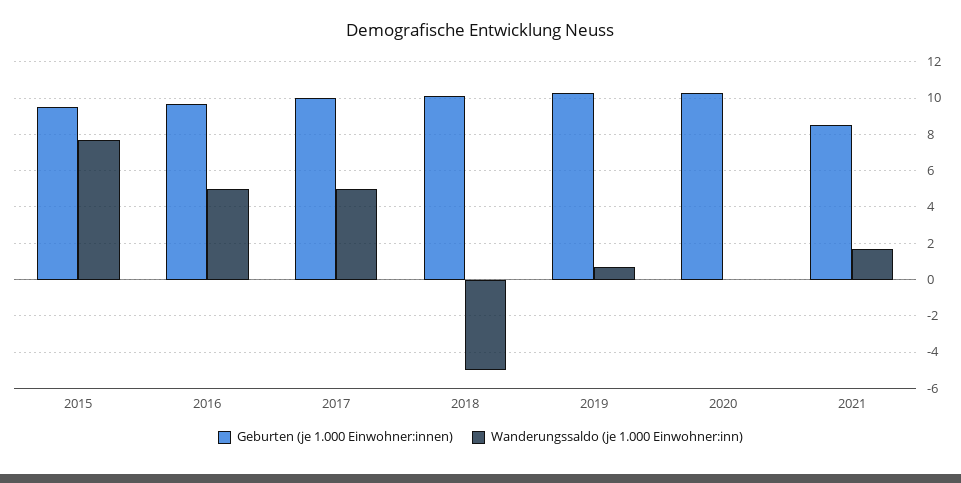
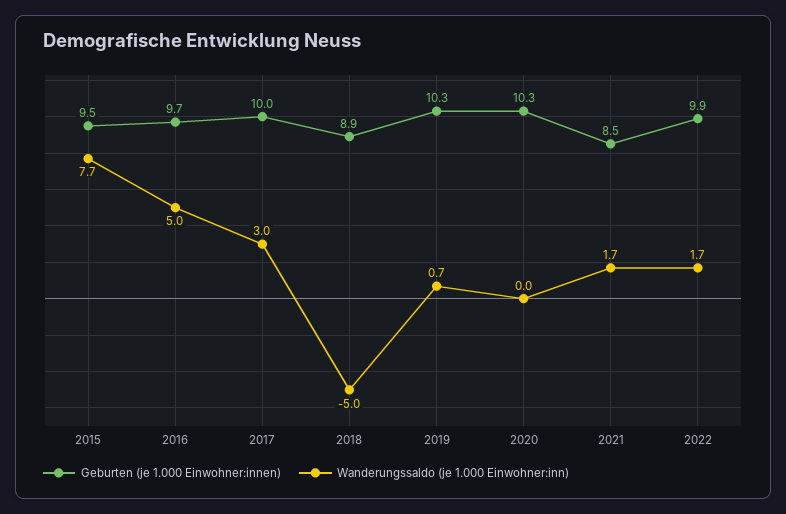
Wanderungssaldo (je 1.000 Einwohner:inn), 2017: 5 -> 3
Geburten (je 1.000 Einwohner:innen), 2018: 10 -> 8.9
Geburten (je 1.000 Einwohner:innen), 2022: none -> 9.9
Wanderungssaldo (je 1.000 Einwohner:inn), 2022: none -> 1.7

